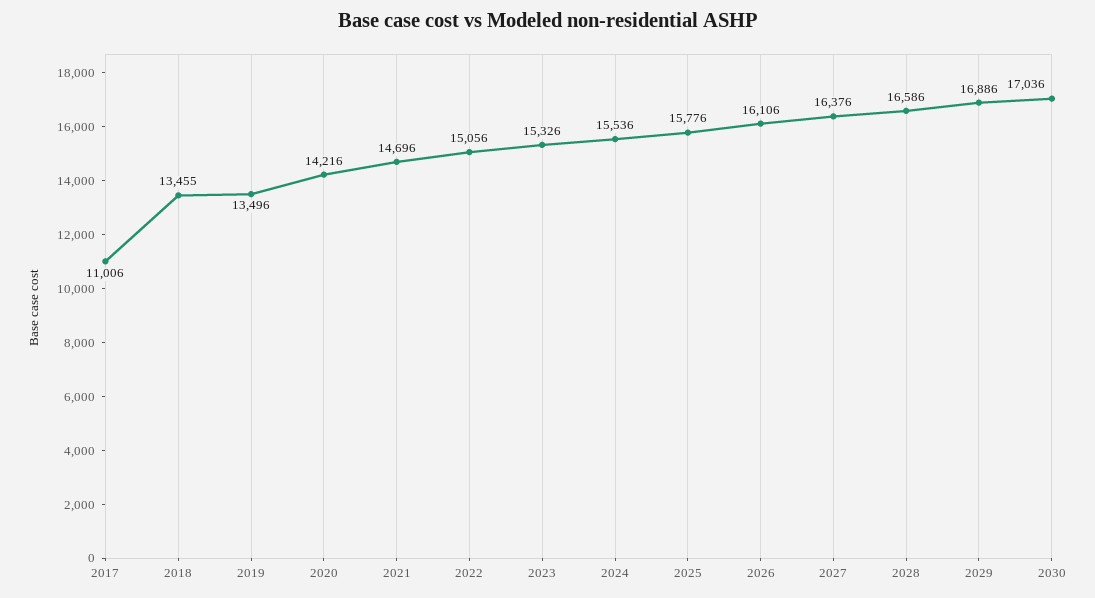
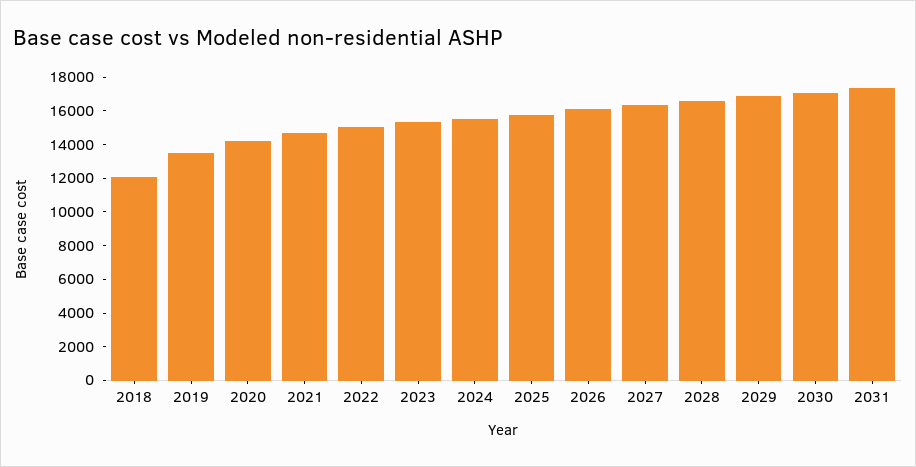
2017: 11006 -> none
2018: 13455 -> 12000
2031: none -> 17500

